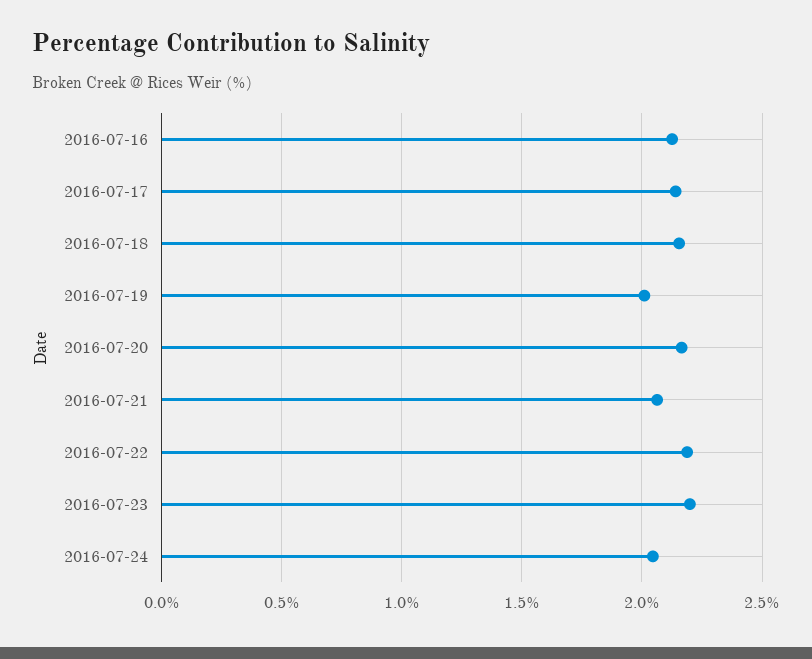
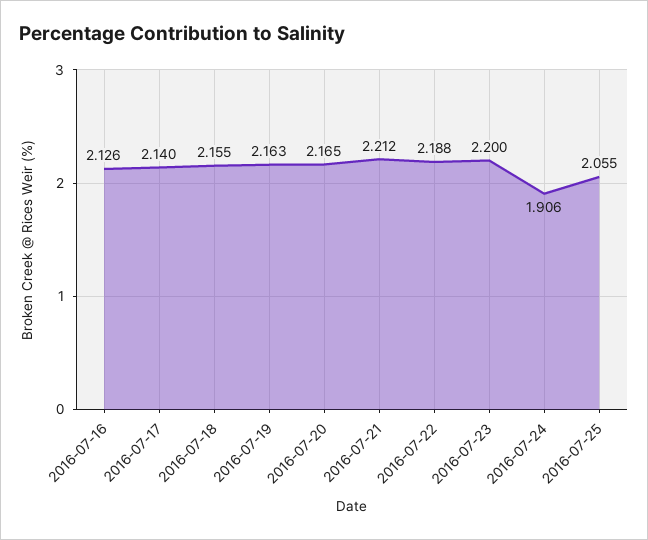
2016-07-19: 2 -> 2.163
2016-07-21: 2.05 -> 2.212
2016-07-24: 2.05 -> 1.906
2016-07-25: none -> 2.055

